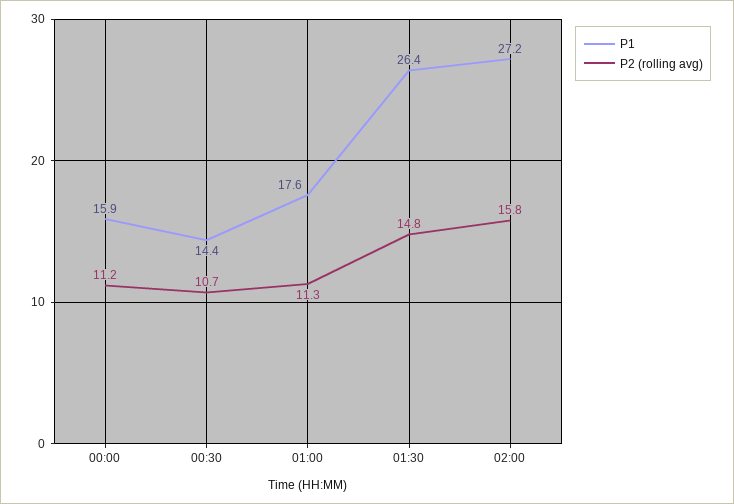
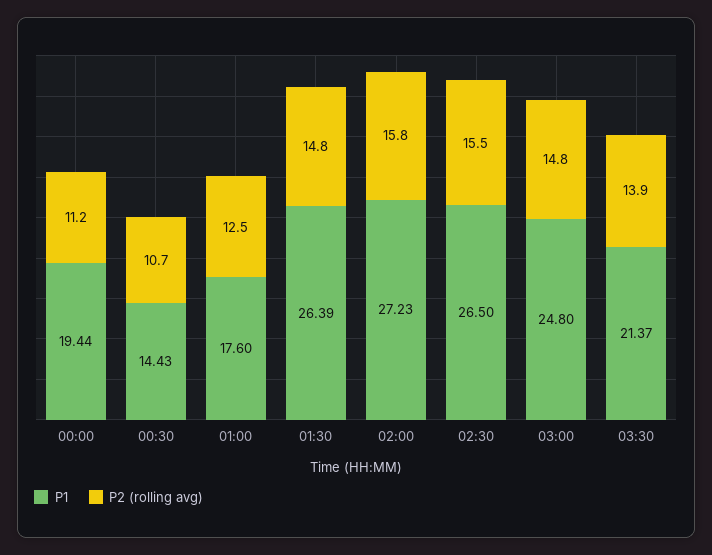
P1, 00:00: 15.9 -> 19.44
P2 (rolling avg), 01:00: 11.3 -> 12.5
P1, 02:30: none -> 26.5
P2 (rolling avg), 02:30: none -> 15.5
P1, 03:00: none -> 24.8
P2 (rolling avg), 03:00: none -> 14.8
P1, 03:30: none -> 21.37
P2 (rolling avg), 03:30: none -> 13.9

